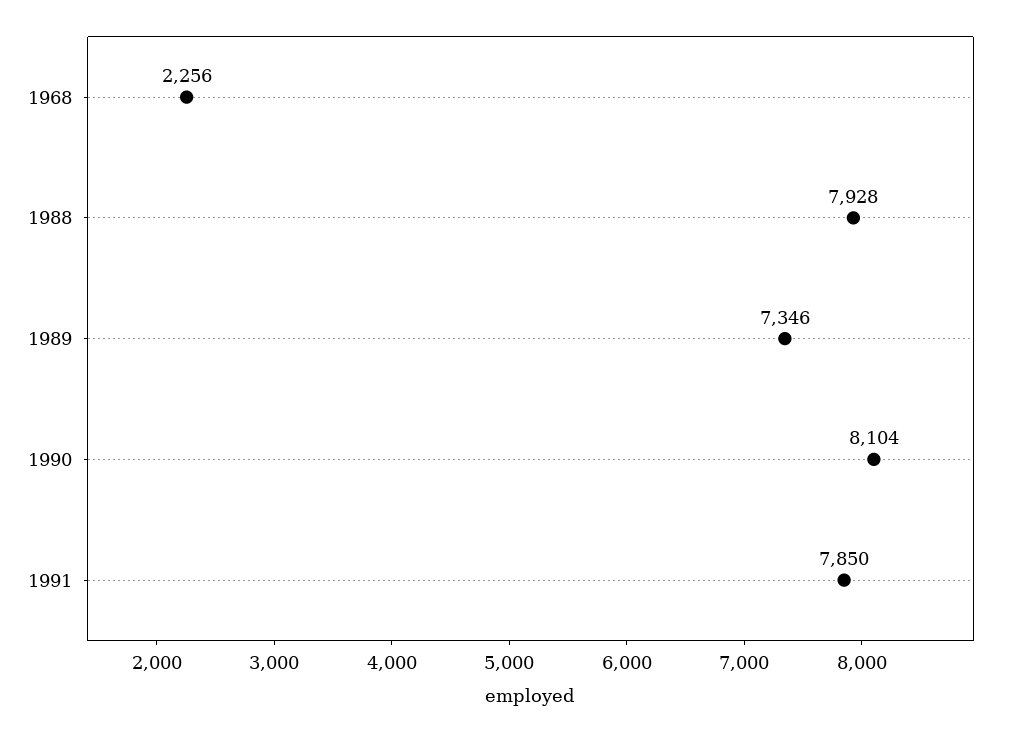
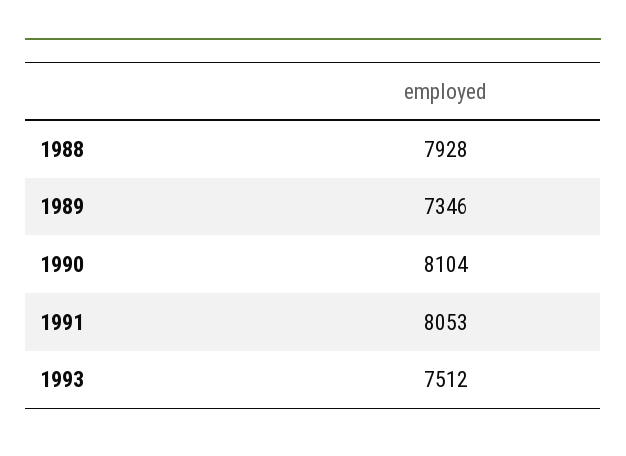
1968: 2256 -> none
1991: 7850 -> 8053
1993: none -> 7512

